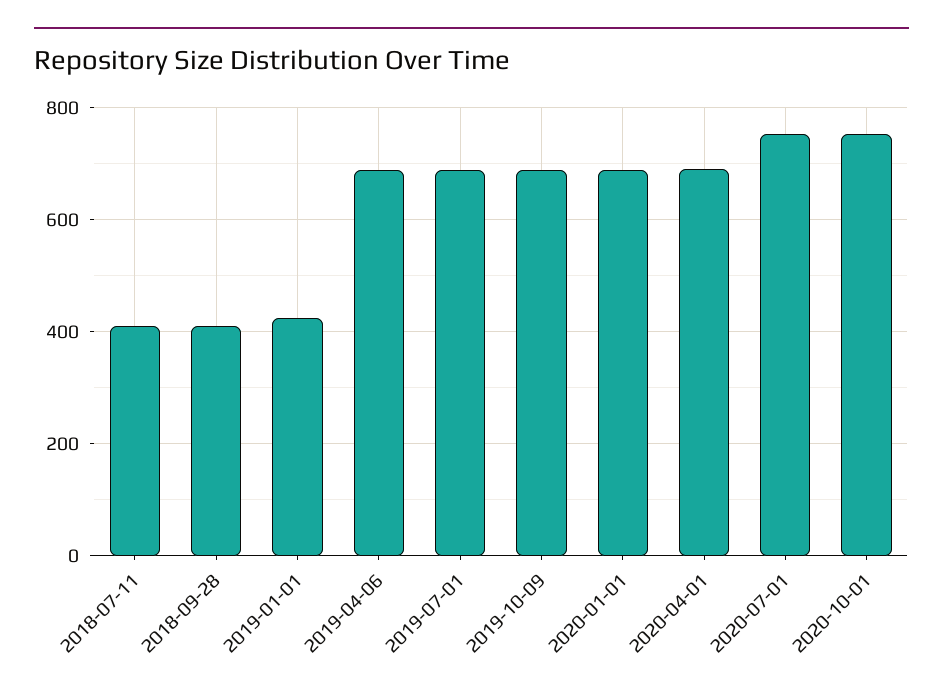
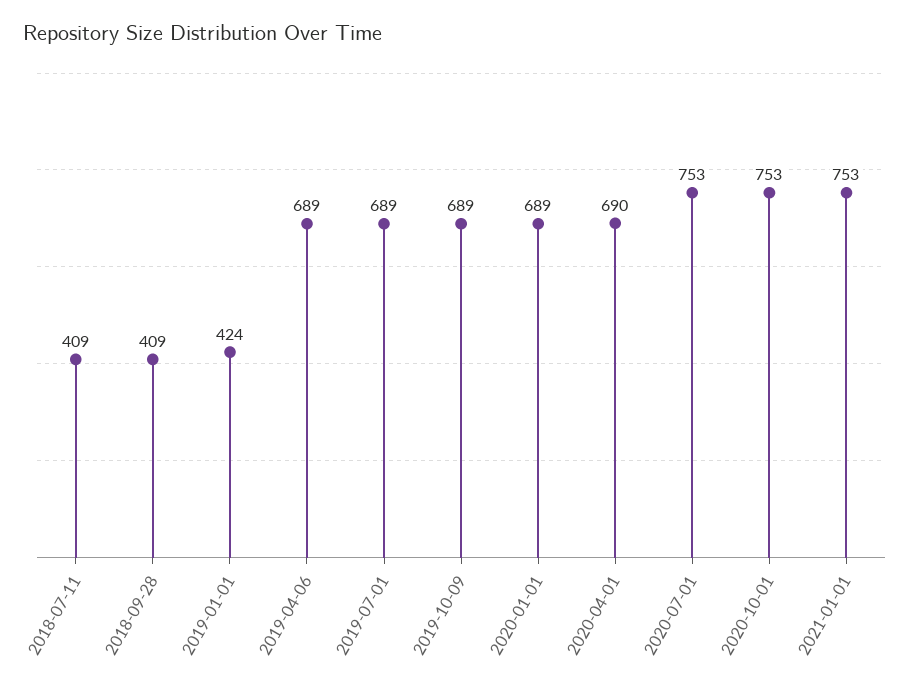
2021-01-01: none -> 753

